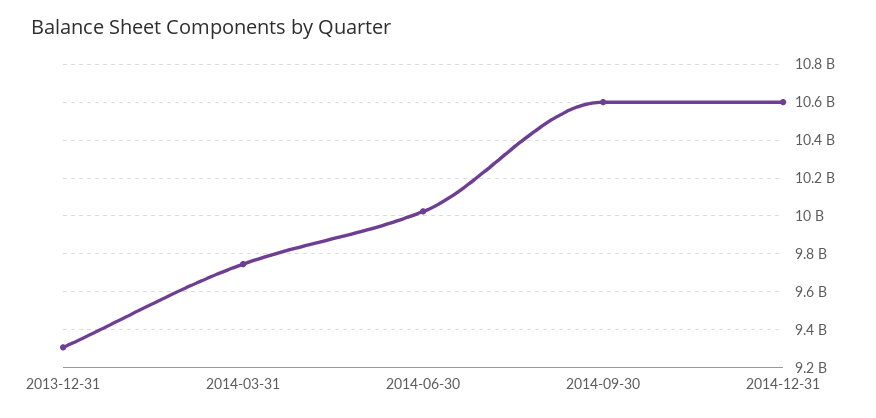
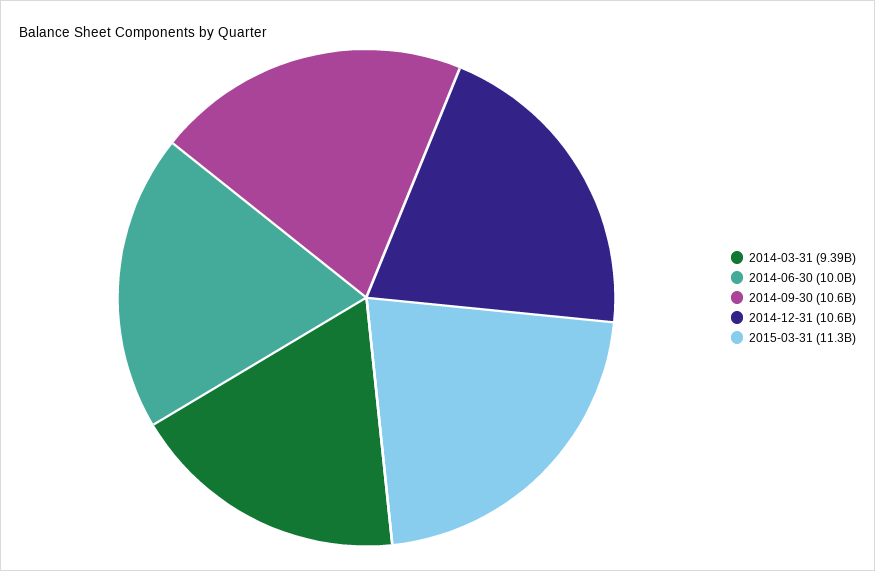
2013-12-31: 9300000000 -> none
2014-03-31: 9750000000 -> 9390000000
2015-03-31: none -> 11300000000

